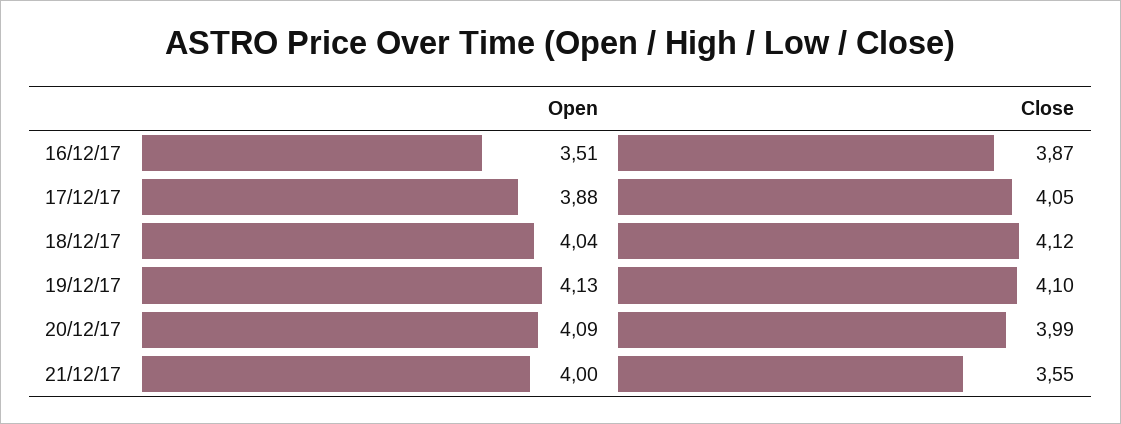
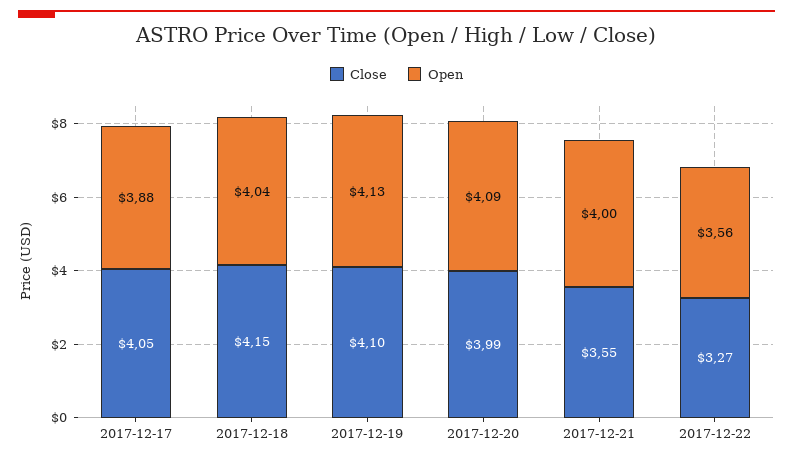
Open, 16/12/17: 3.51 -> none
Close, 16/12/17: 3.87 -> none
Close, 18/12/17: 4.12 -> 4.15
Close, 2017-12-22: none -> 3.27
Open, 2017-12-22: none -> 3.56

